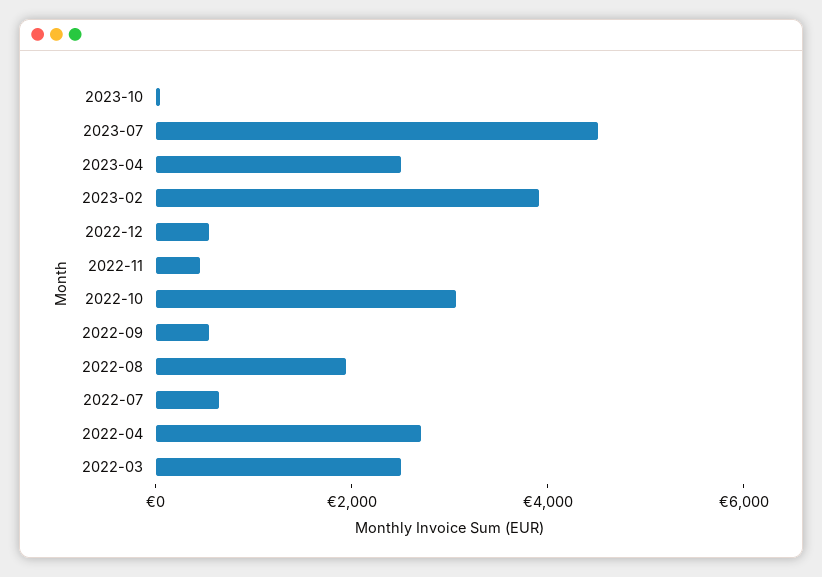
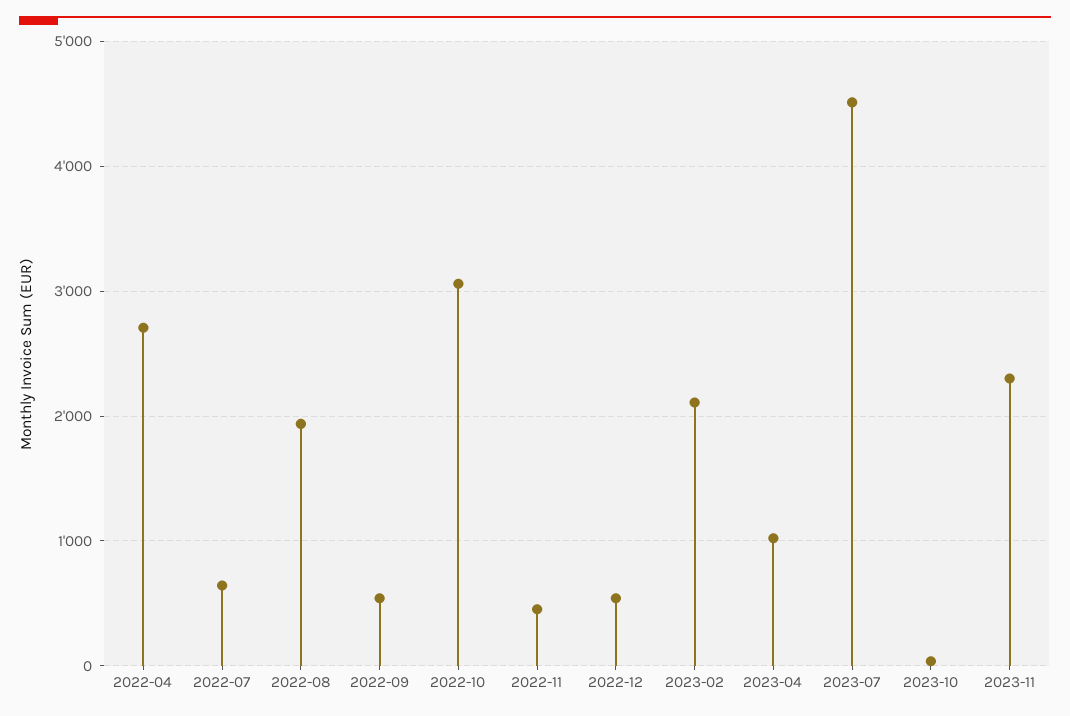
2023-04: 2500 -> 1000
2023-02: 4000 -> 2100
2022-03: 2500 -> none
2023-11: none -> 2300

